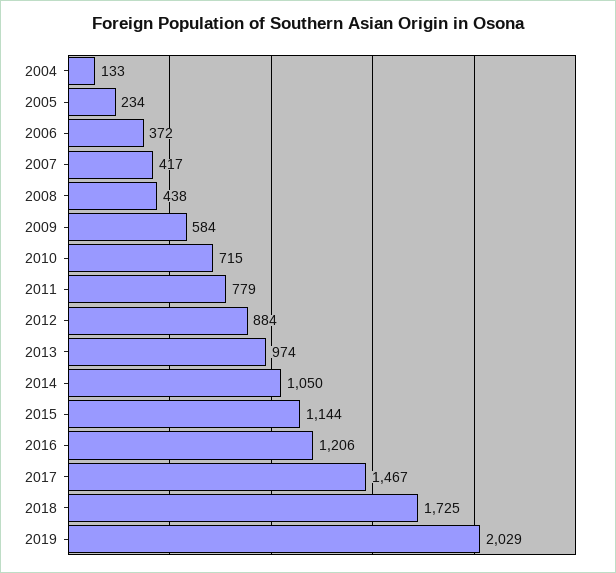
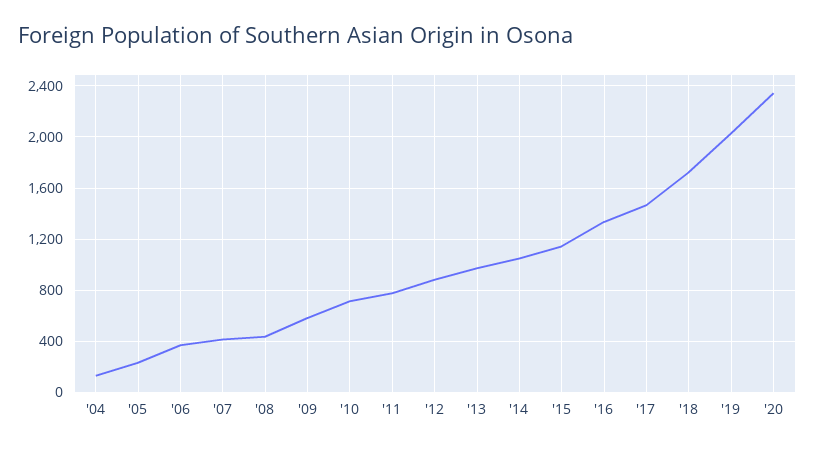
2016: 1206 -> 1350
'20: none -> 2350

